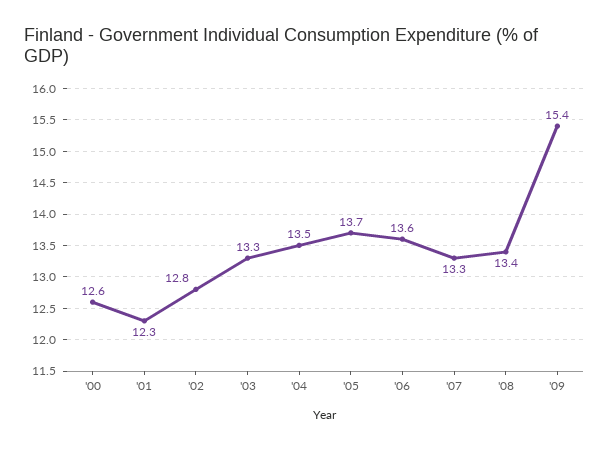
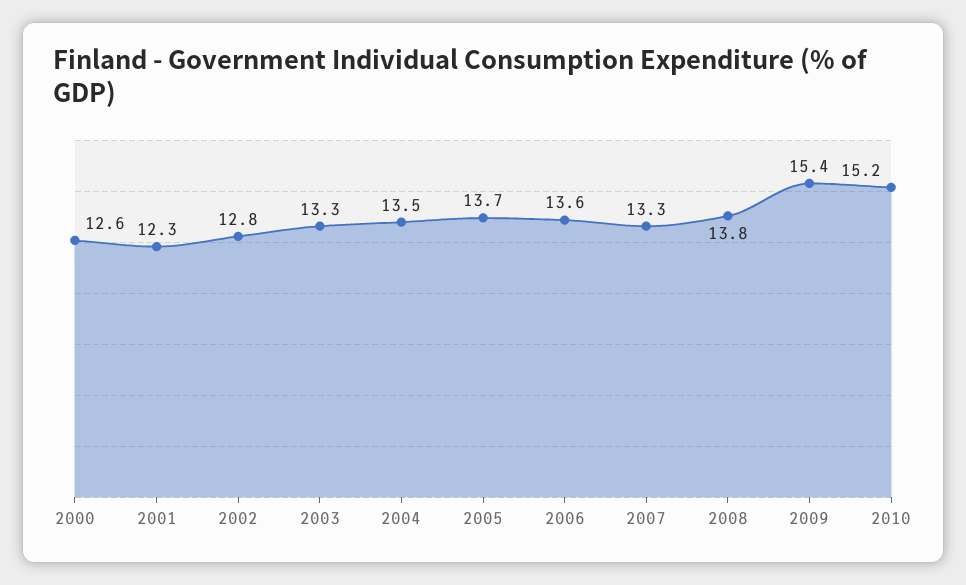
'08: 13.4 -> 13.8
2010: none -> 15.2

